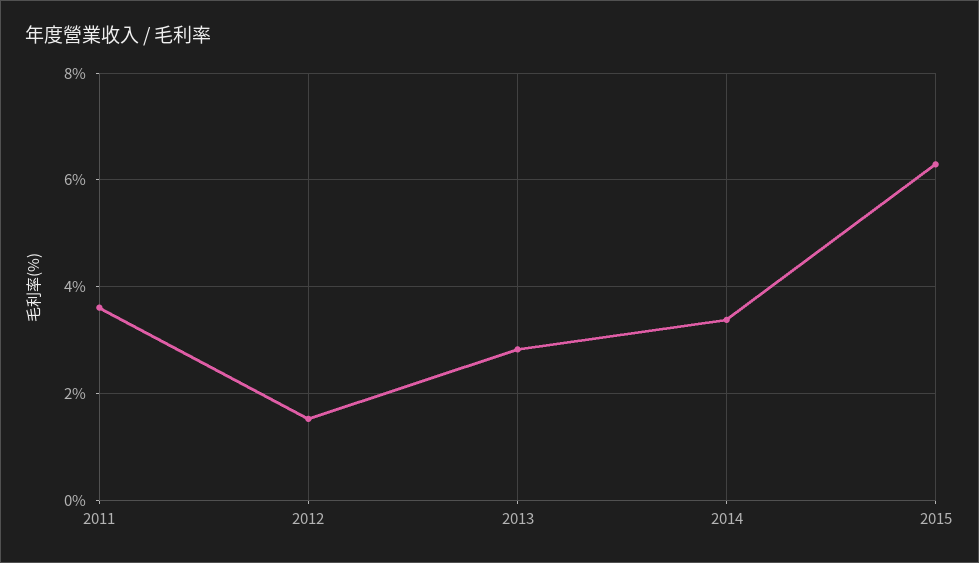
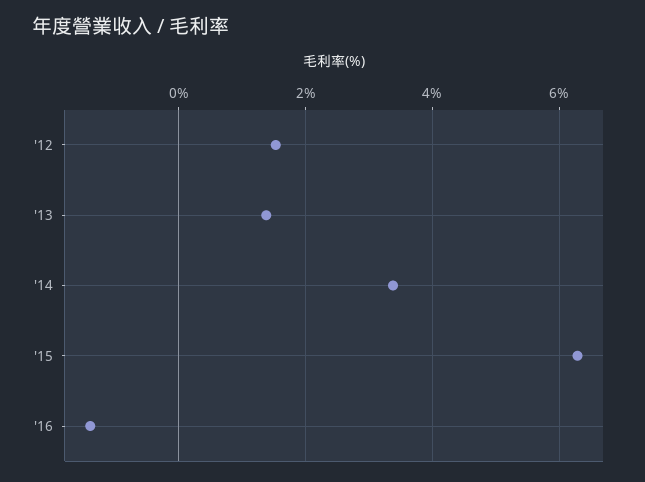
2011: 3.6 -> none
2013: 2.8 -> 1.4
'16: none -> -1.4

